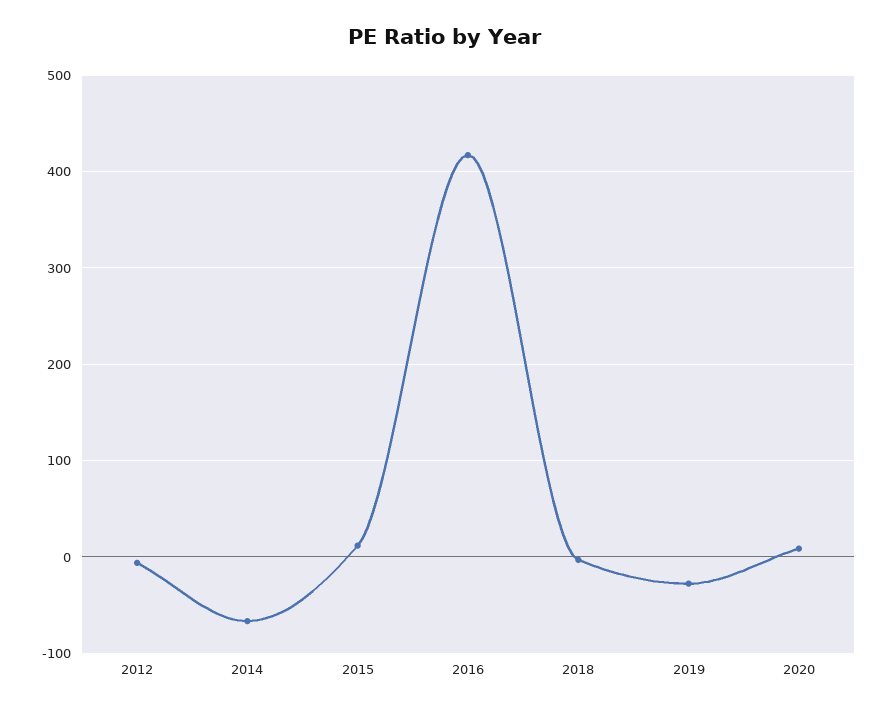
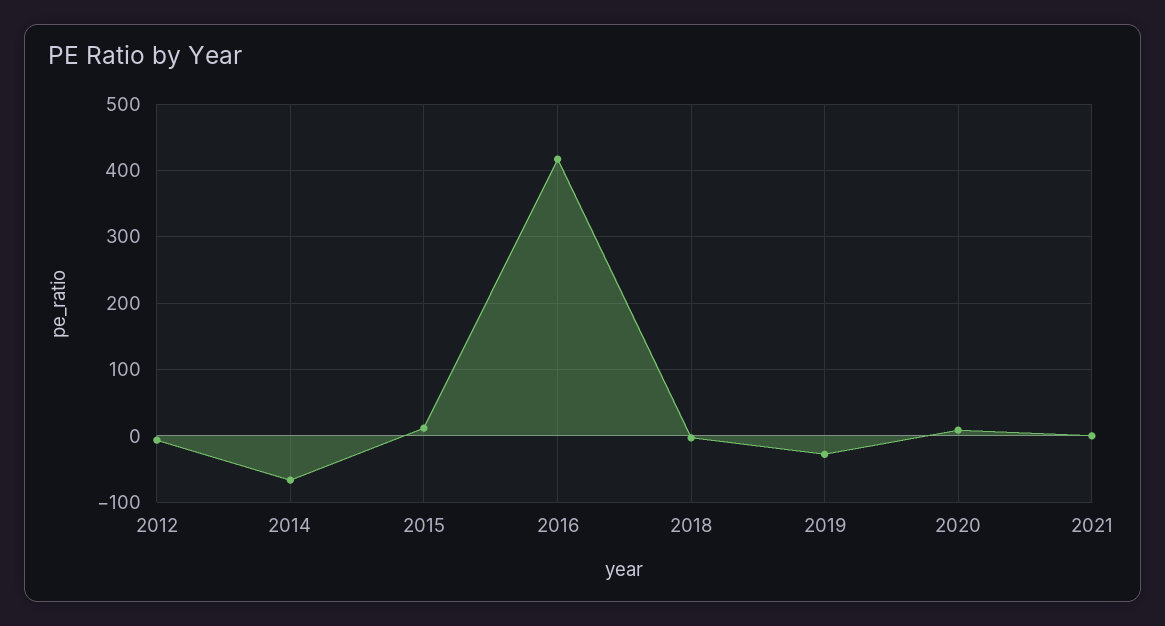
2021: none -> 0

